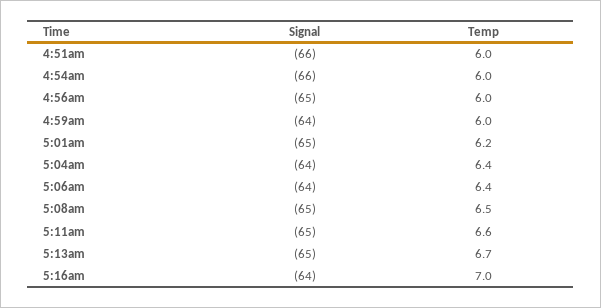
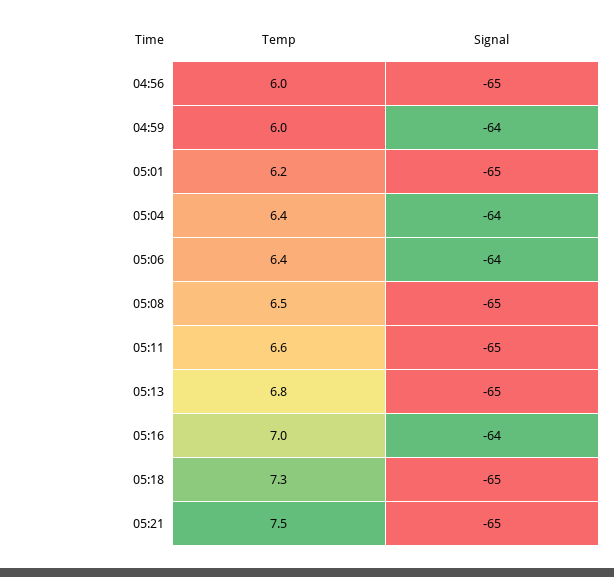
Signal, 4:51am: -66 -> none
Temp, 4:51am: 6 -> none
Signal, 4:54am: -66 -> none
Temp, 4:54am: 6 -> none
Temp, 5:13am: 6.7 -> 6.8
Temp, 05:18: none -> 7.3
Signal, 05:18: none -> -65
Temp, 05:21: none -> 7.5
Signal, 05:21: none -> -65

